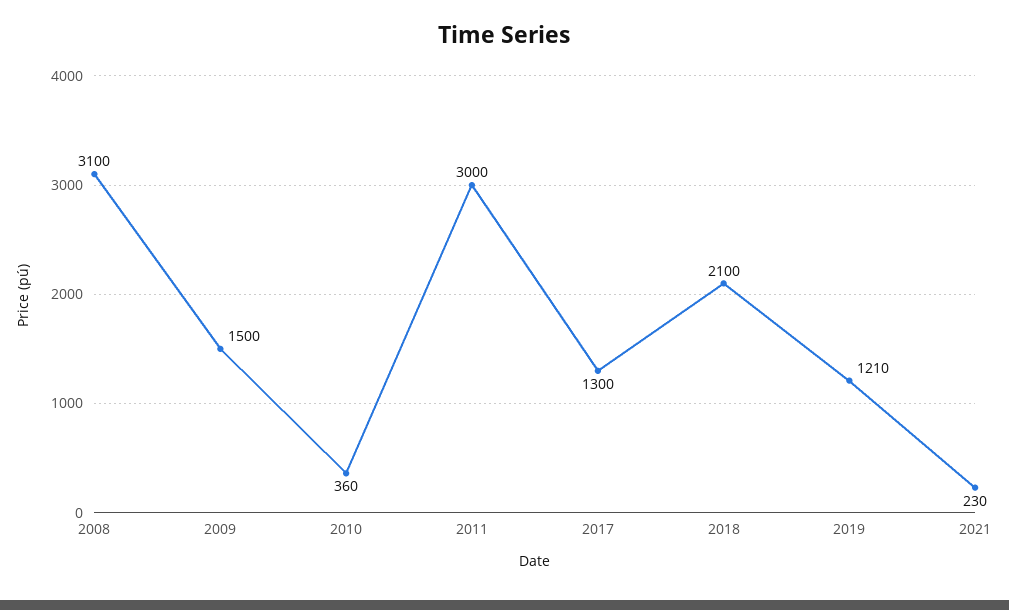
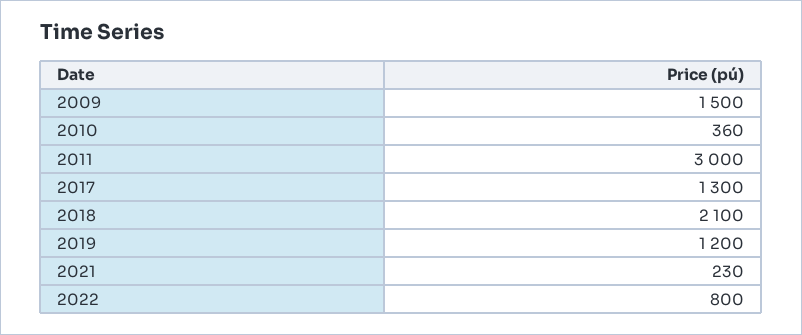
2008: 3100 -> none
2019: 1210 -> 1200
2022: none -> 800

